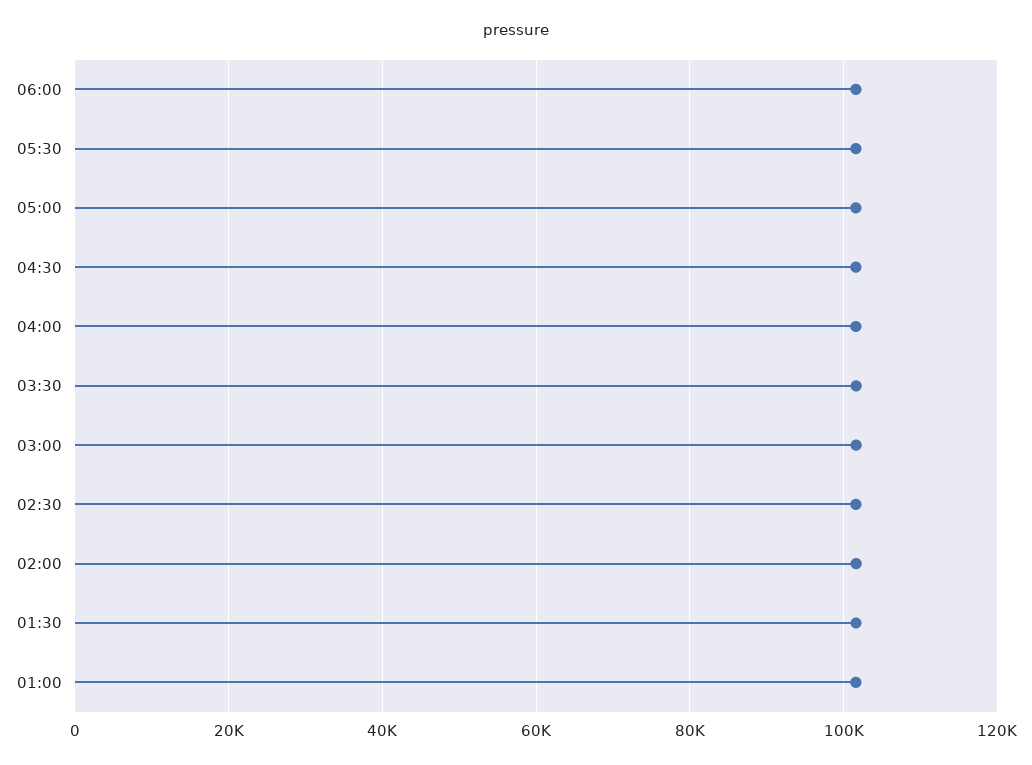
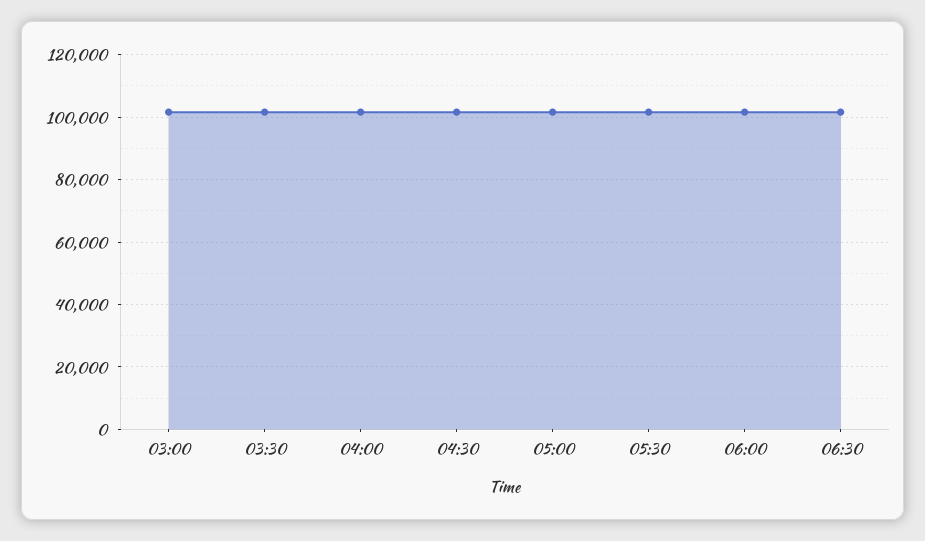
02:30: 102000 -> none
02:00: 102000 -> none
01:30: 102000 -> none
01:00: 102000 -> none
06:30: none -> 102000

